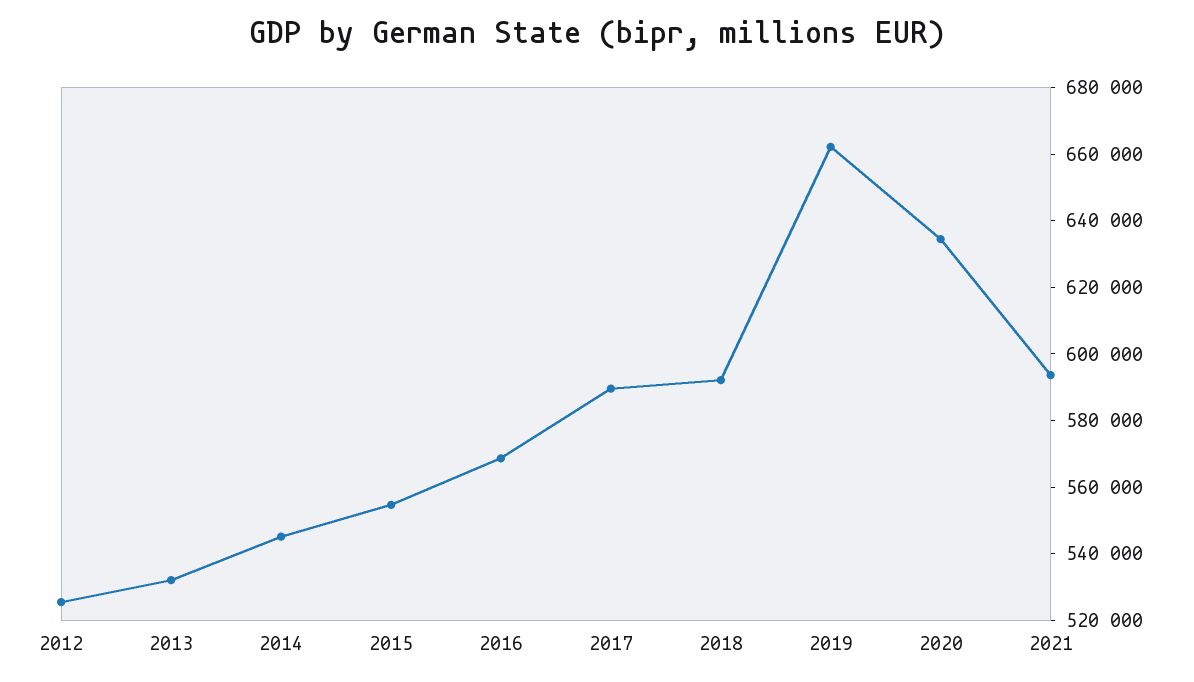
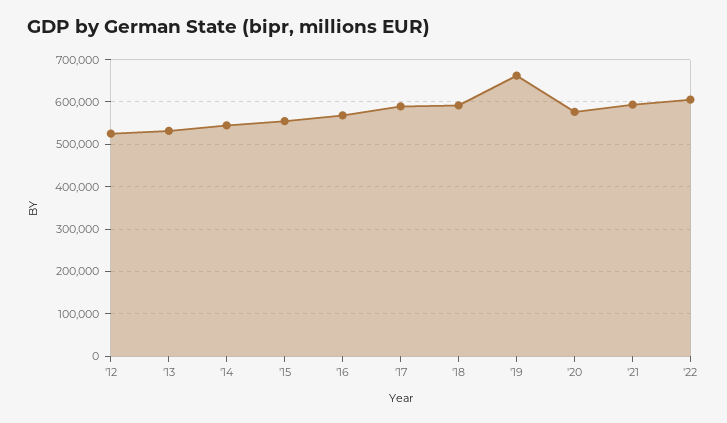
2020: 635000 -> 580000
'22: none -> 600000

